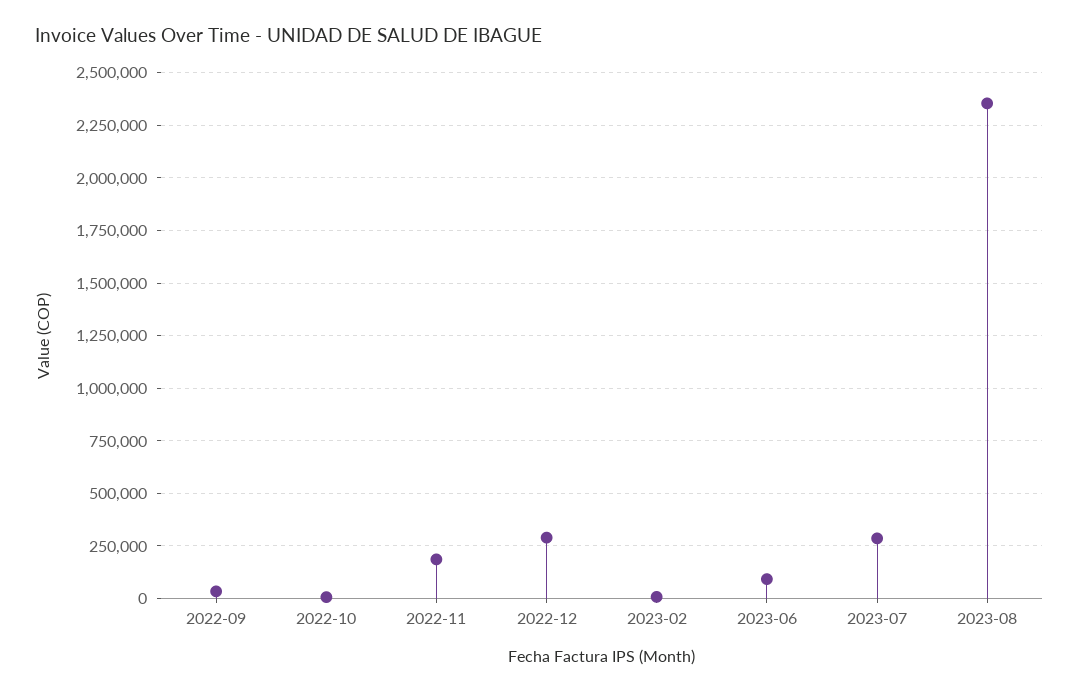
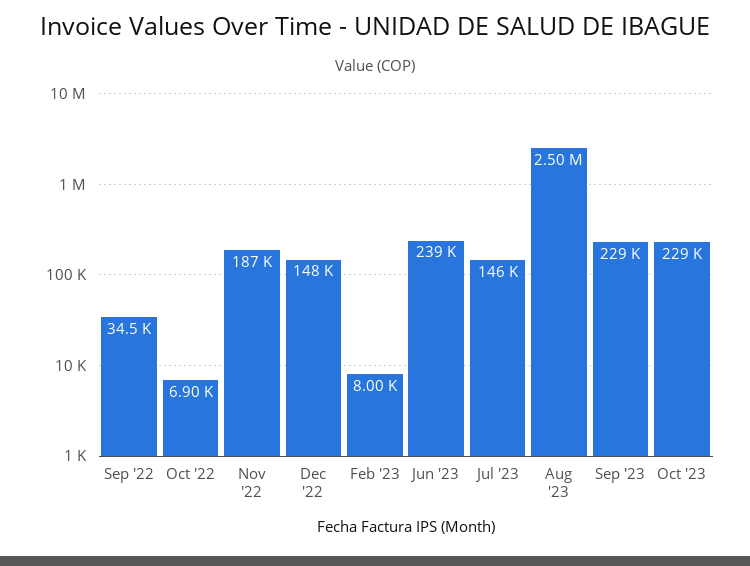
2022-12: 300000 -> 148000
2023-06: 100000 -> 239000
2023-07: 300000 -> 146000
2023-08: 2350000 -> 2500000
Sep '23: none -> 229000
Oct '23: none -> 229000

